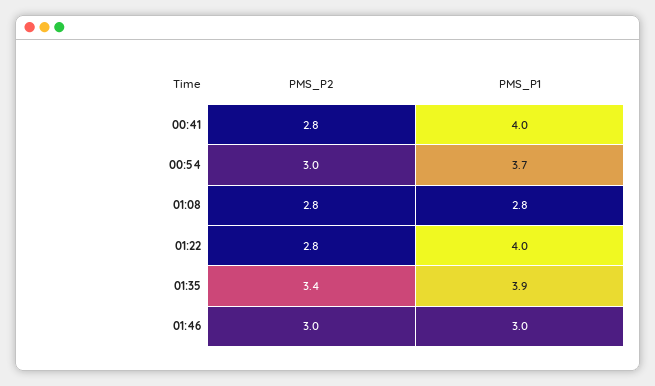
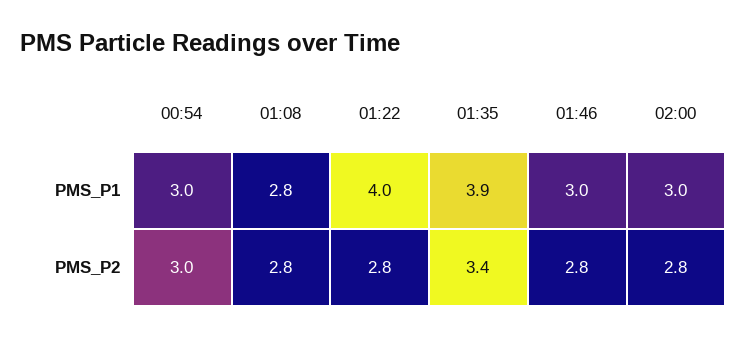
PMS_P2, 00:41: 2.8 -> none
PMS_P1, 00:41: 4 -> none
PMS_P1, 00:54: 3.7 -> 3
PMS_P2, 01:46: 3 -> 2.8
PMS_P1, 02:00: none -> 3
PMS_P2, 02:00: none -> 2.8

